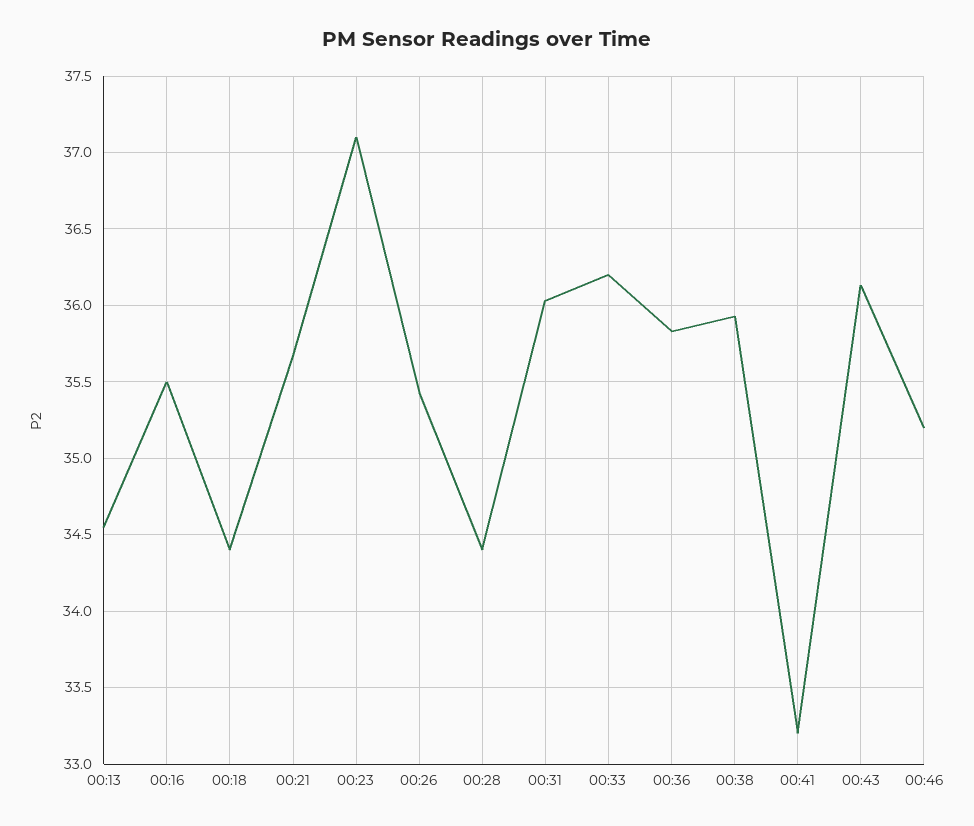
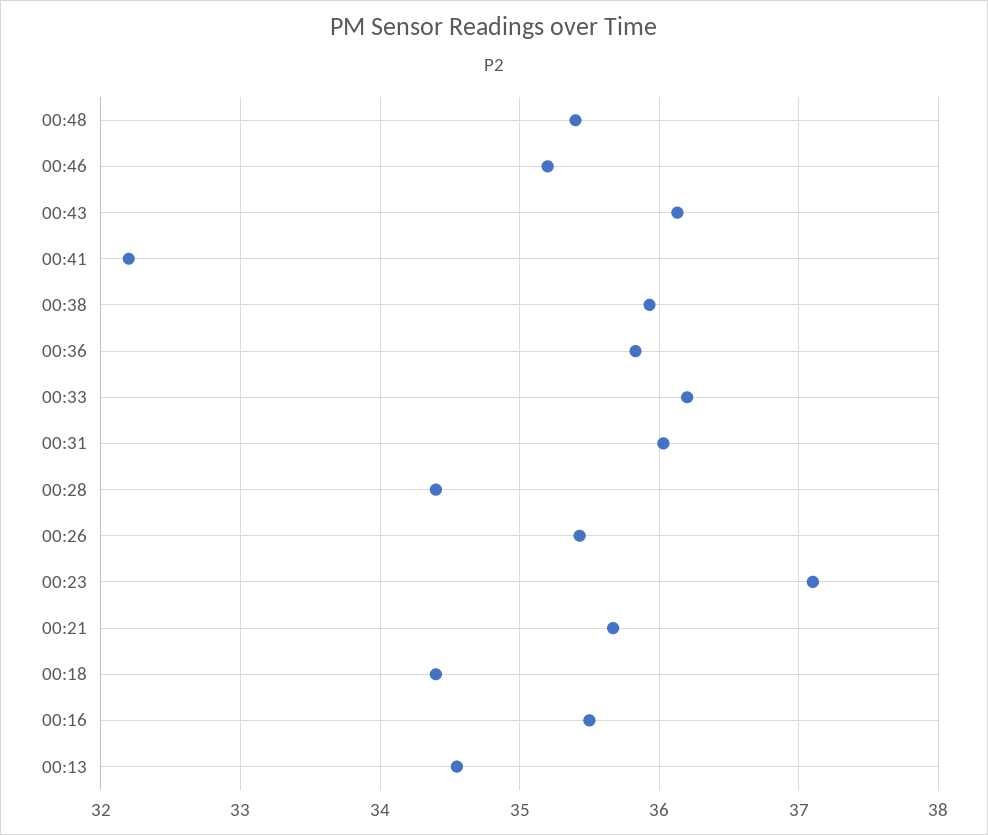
00:41: 33.2 -> 32.2
00:48: none -> 35.4

